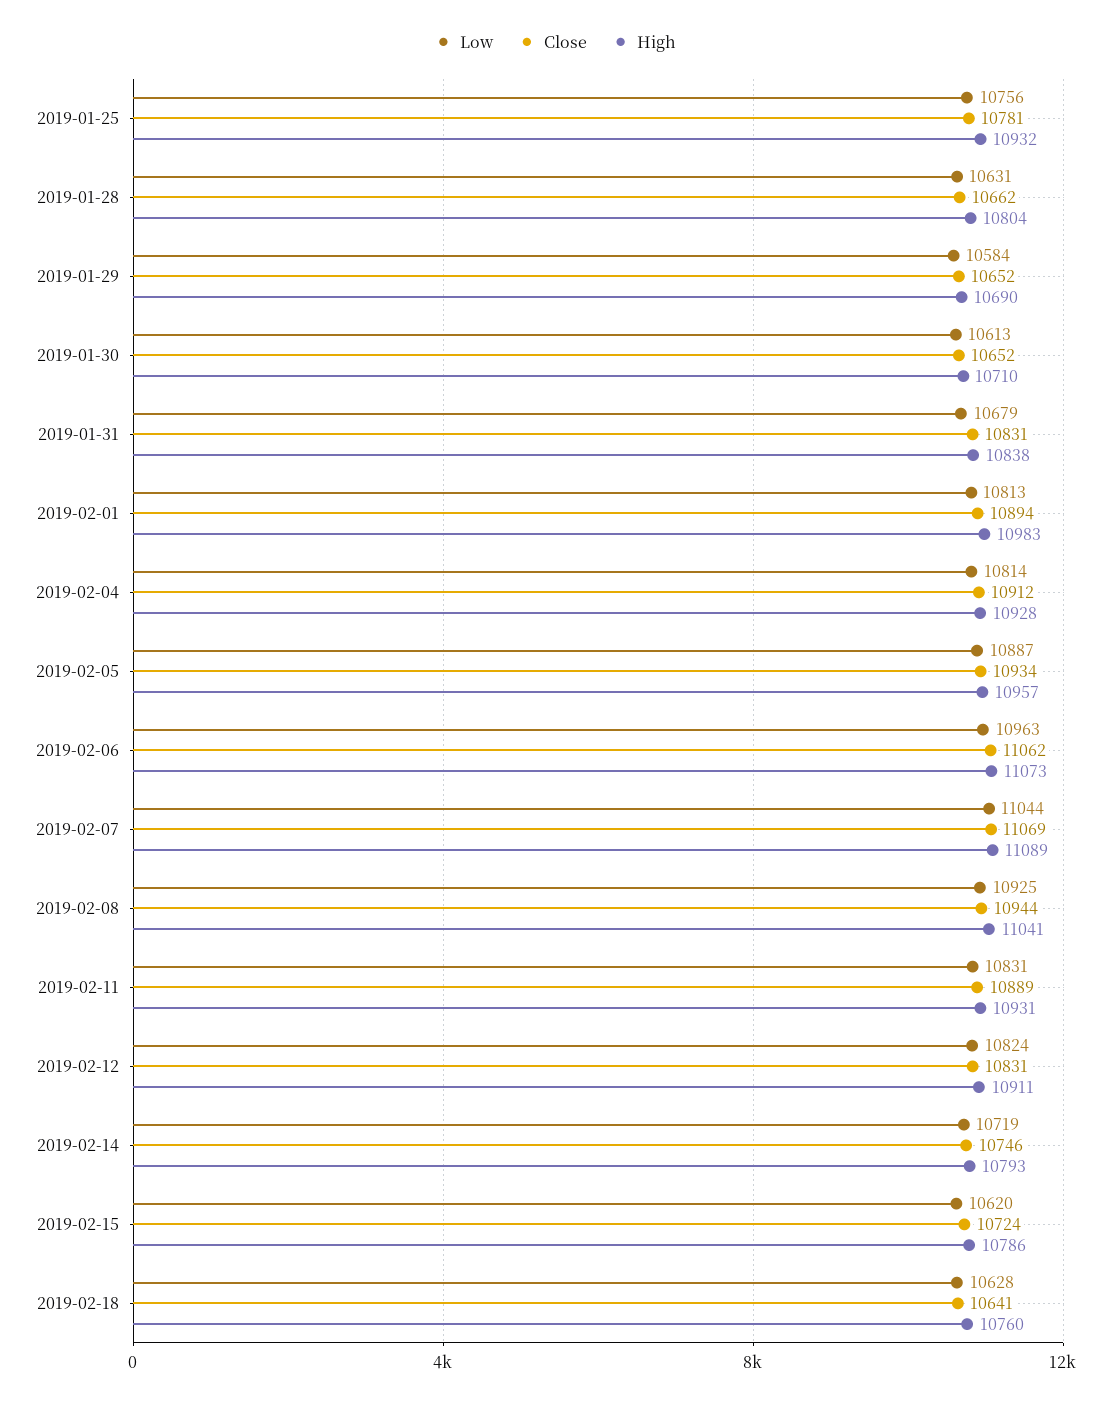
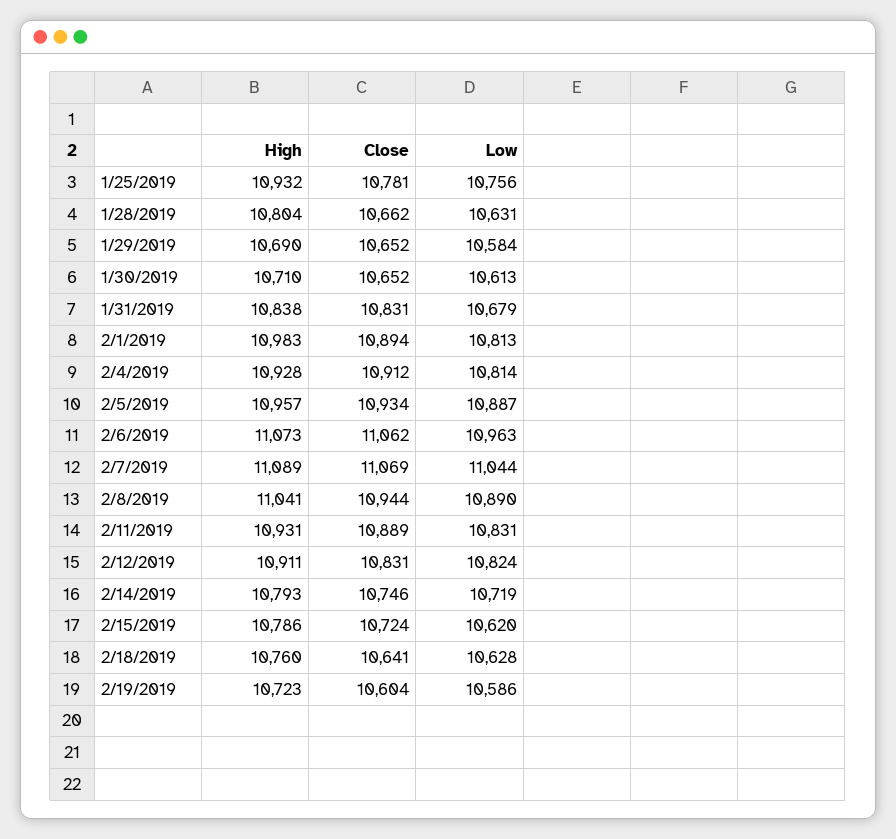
Low, 2019-02-08: 10925 -> 10890
High, 2/19/2019: none -> 10723
Close, 2/19/2019: none -> 10604
Low, 2/19/2019: none -> 10586

